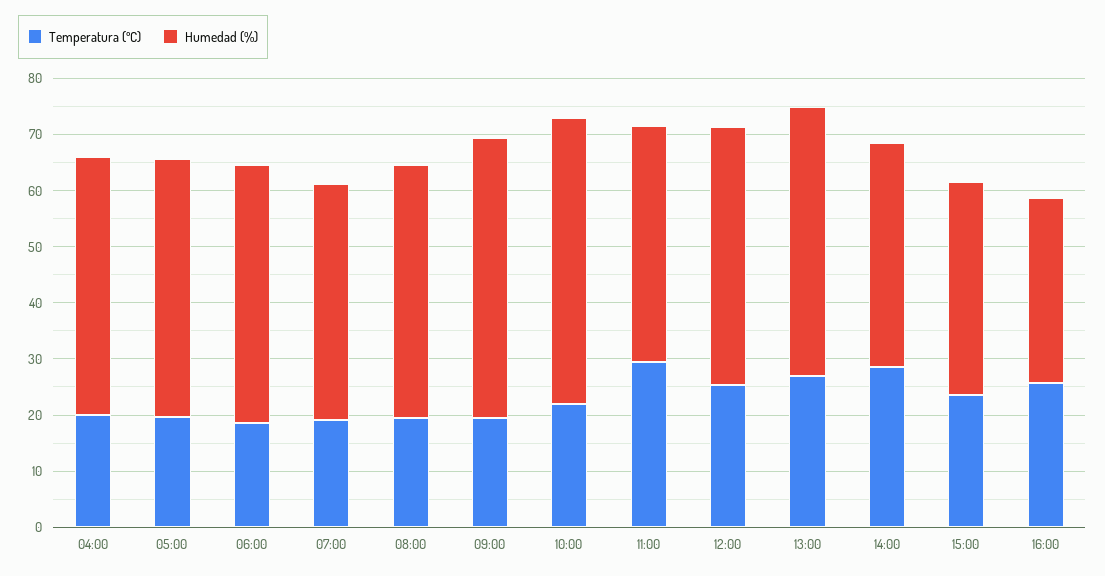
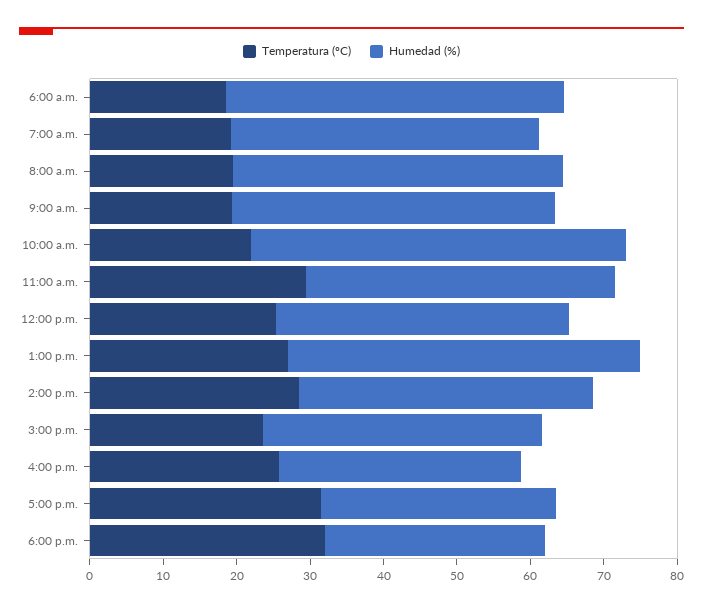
Temperatura (ºC), 04:00: 20 -> none
Humedad (%), 04:00: 46 -> none
Temperatura (ºC), 05:00: 20 -> none
Humedad (%), 05:00: 46 -> none
Humedad (%), 09:00: 50 -> 44
Humedad (%), 12:00: 46 -> 40
Temperatura (ºC), 5:00 p.m.: none -> 32
Humedad (%), 5:00 p.m.: none -> 32
Temperatura (ºC), 6:00 p.m.: none -> 32
Humedad (%), 6:00 p.m.: none -> 30

